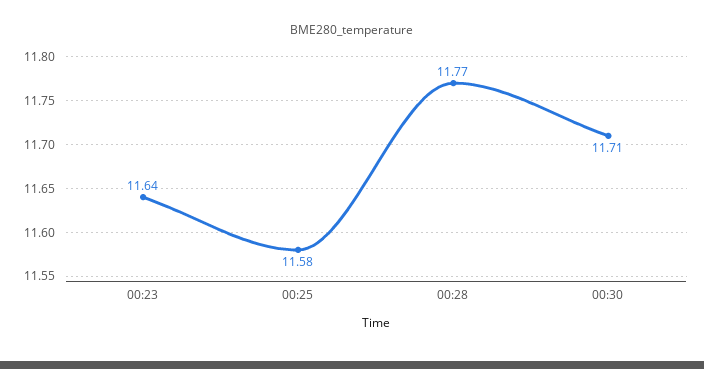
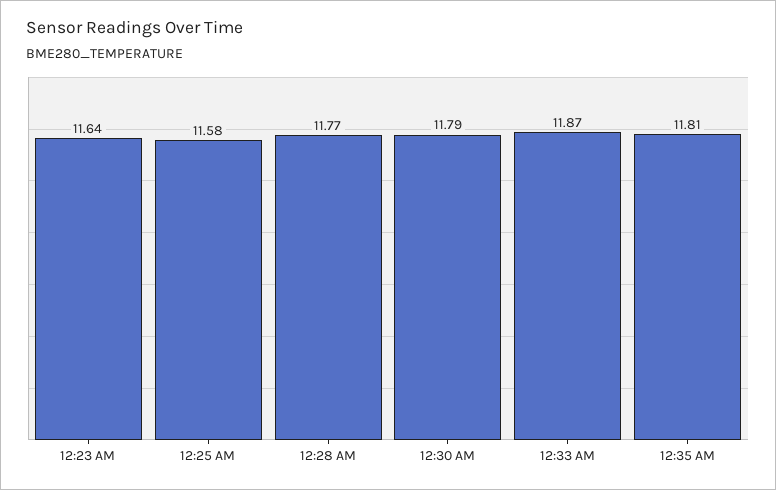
00:30: 11.71 -> 11.79
12:33 AM: none -> 11.87
12:35 AM: none -> 11.81

